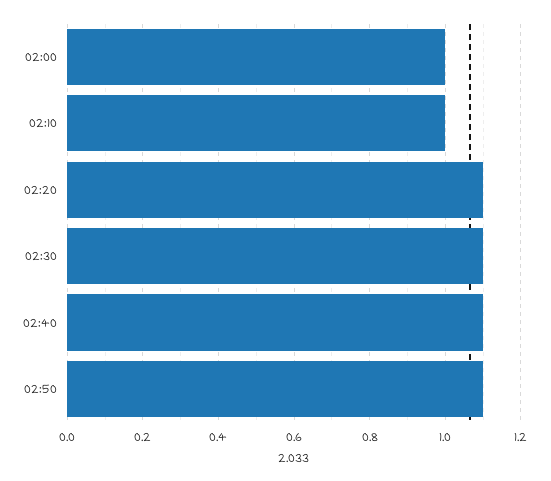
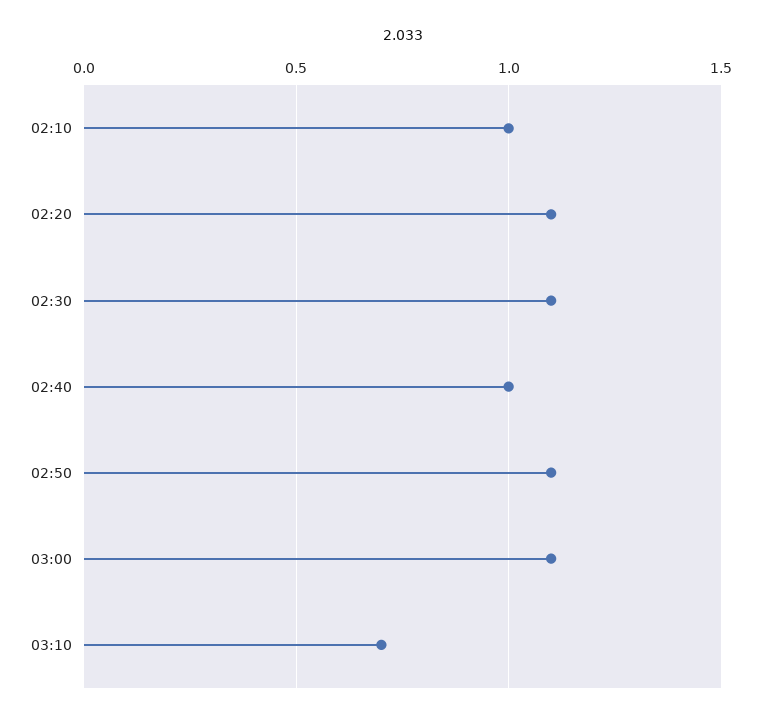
02:00: 1 -> none
02:40: 1.1 -> 1
03:00: none -> 1.1
03:10: none -> 0.7

